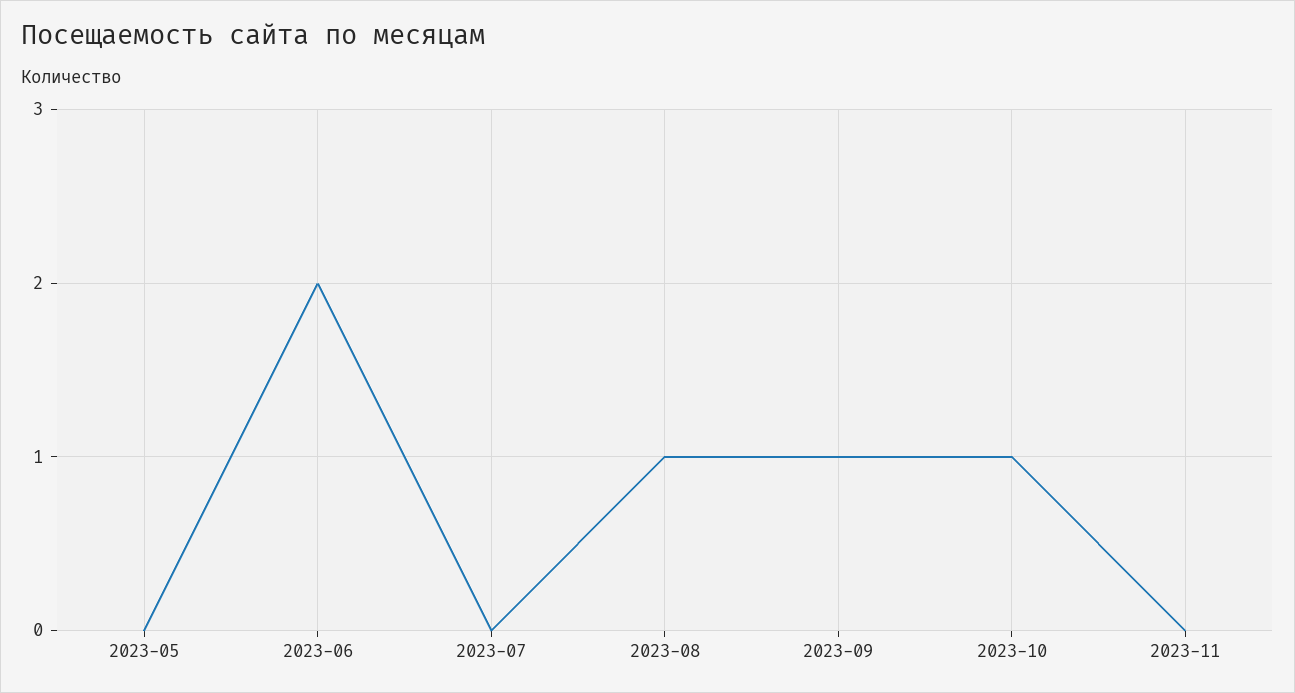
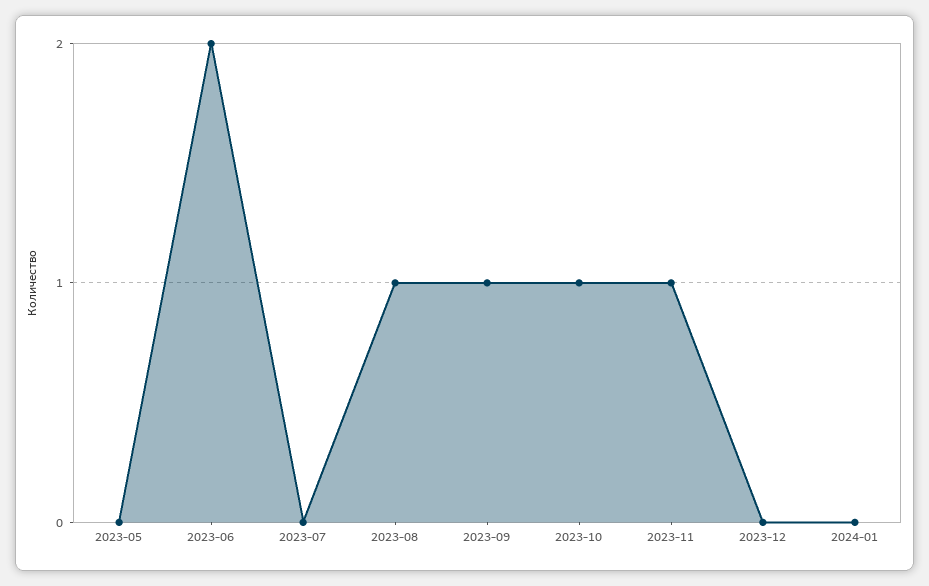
2023-11: 0 -> 1
2023-12: none -> 0
2024-01: none -> 0

